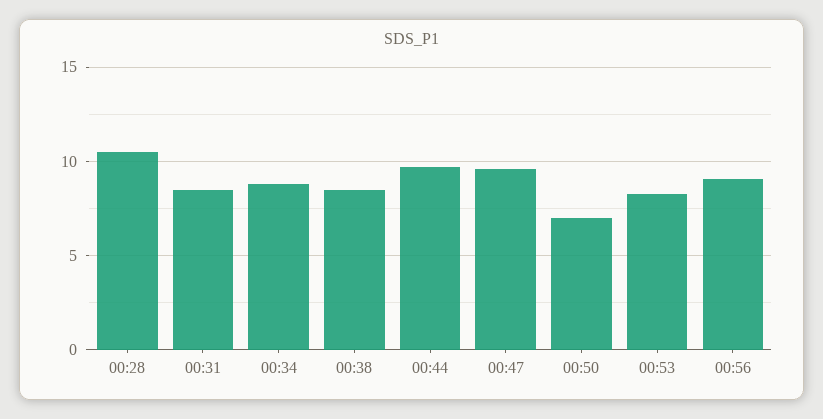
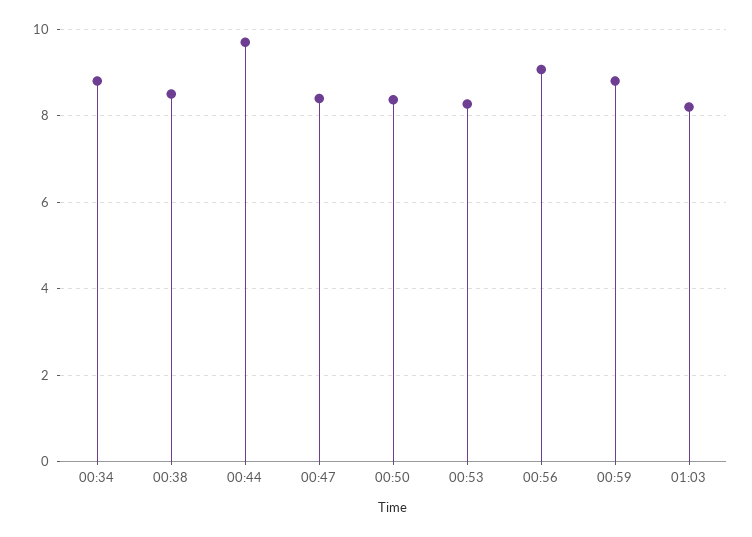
00:28: 10.5 -> none
00:31: 8.5 -> none
00:47: 9.5 -> 8.4
00:50: 7 -> 8.4
00:59: none -> 8.8
01:03: none -> 8.2

